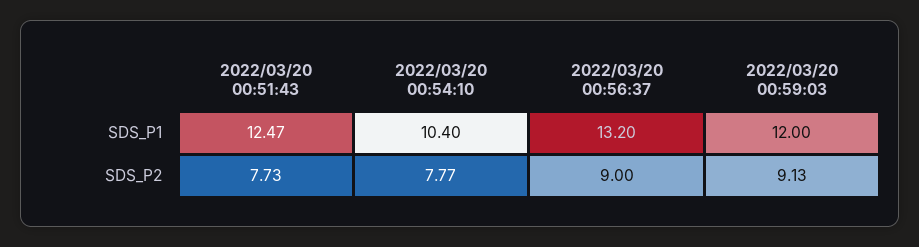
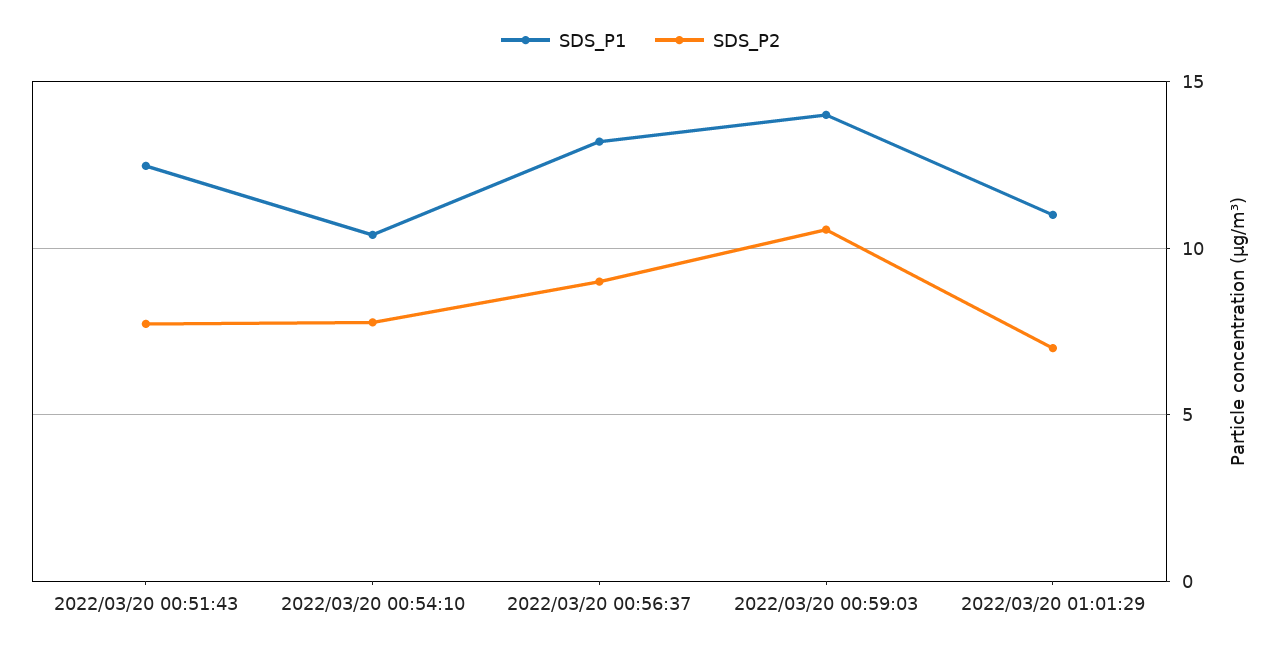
SDS_P1, 2022/03/20 00:59:03: 12 -> 14
SDS_P2, 2022/03/20 00:59:03: 9.13 -> 10.5
SDS_P1, 2022/03/20 01:01:29: none -> 11
SDS_P2, 2022/03/20 01:01:29: none -> 7

